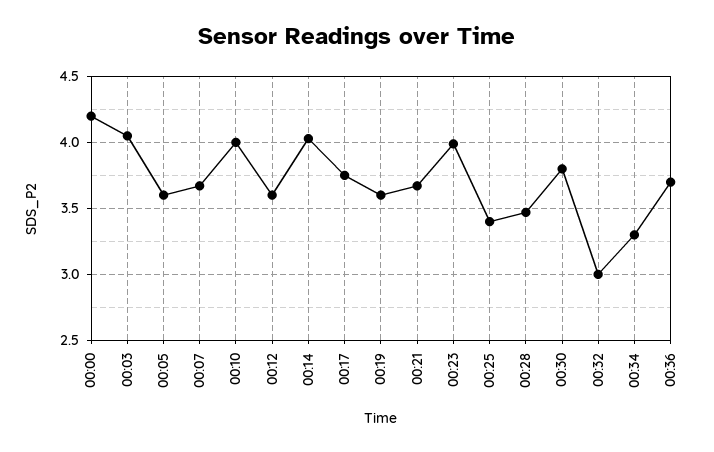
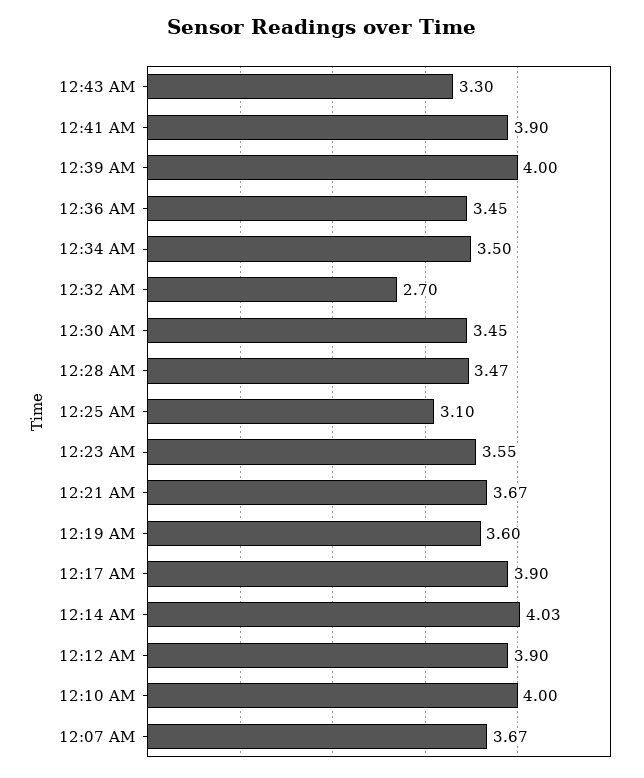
00:00: 4.2 -> none
00:03: 4.05 -> none
00:05: 3.6 -> none
00:12: 3.6 -> 3.9
00:17: 3.75 -> 3.9
00:23: 4 -> 3.55
00:25: 3.4 -> 3.1
00:30: 3.8 -> 3.45
00:32: 3 -> 2.7
00:34: 3.3 -> 3.5
00:36: 3.7 -> 3.45
12:43 AM: none -> 3.3
12:41 AM: none -> 3.9
12:39 AM: none -> 4

